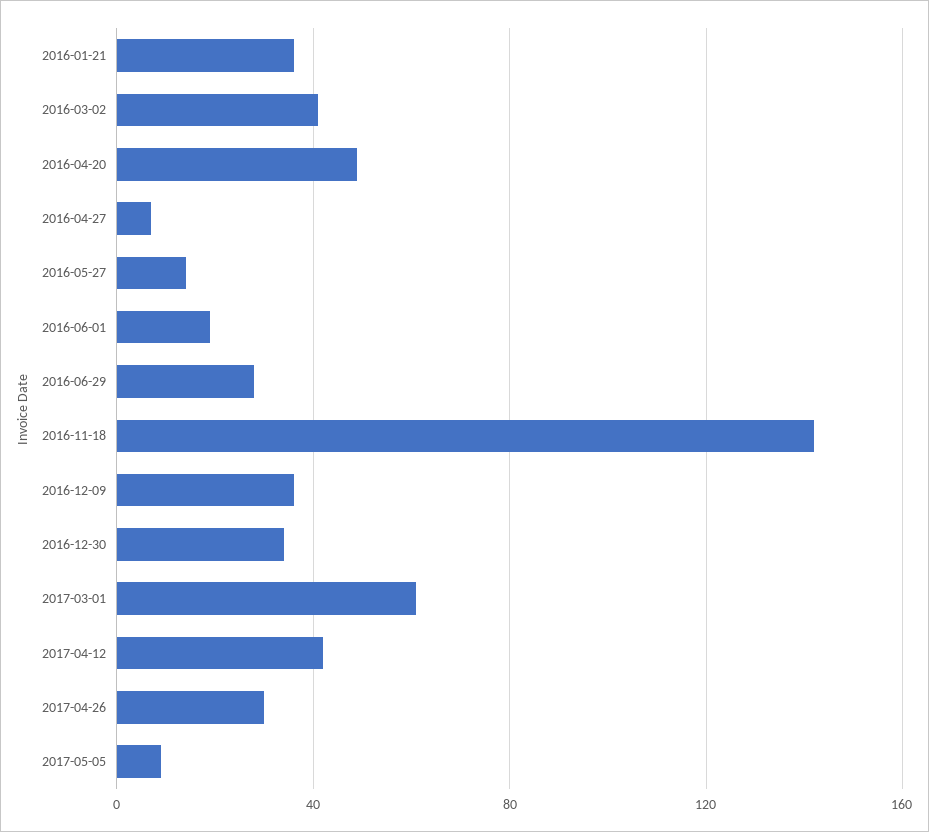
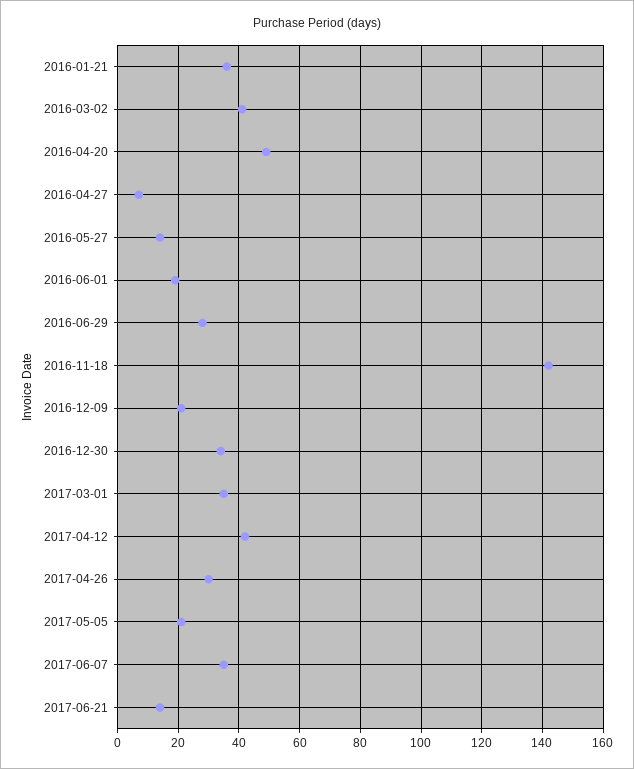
2016-12-09: 35 -> 20
2017-03-01: 60 -> 35
2017-05-05: 10 -> 20
2017-06-07: none -> 35
2017-06-21: none -> 15

